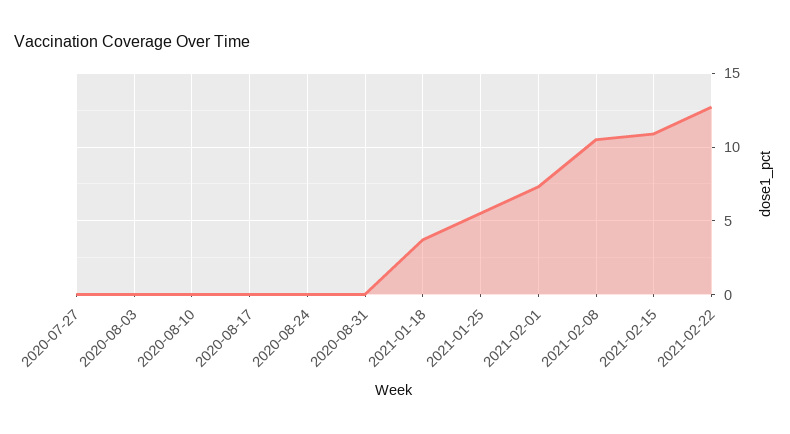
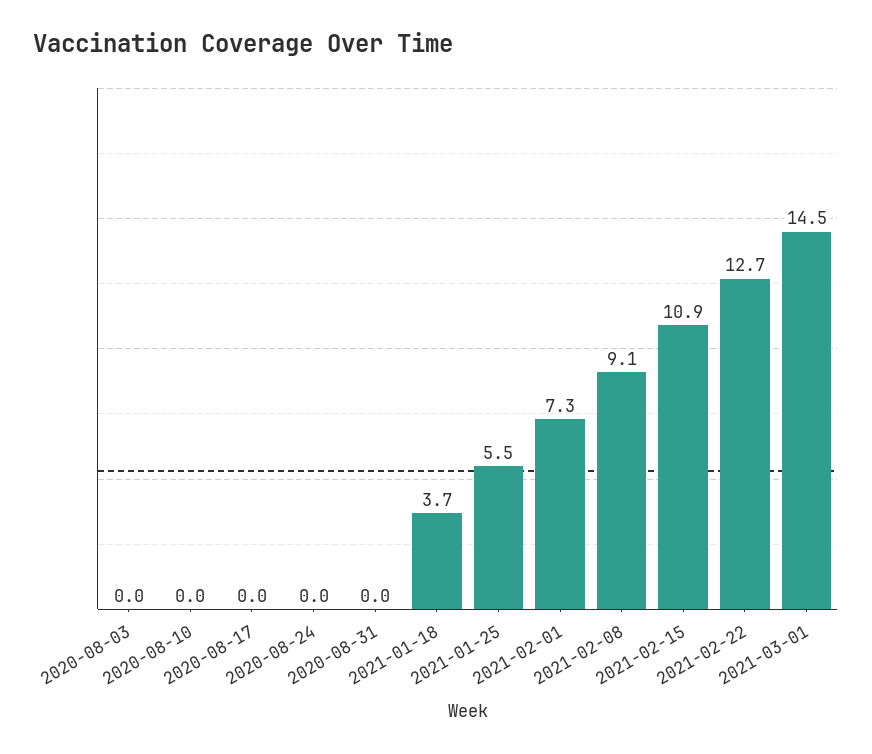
2020-07-27: 0 -> none
2021-02-08: 10.5 -> 9.1
2021-03-01: none -> 14.5

